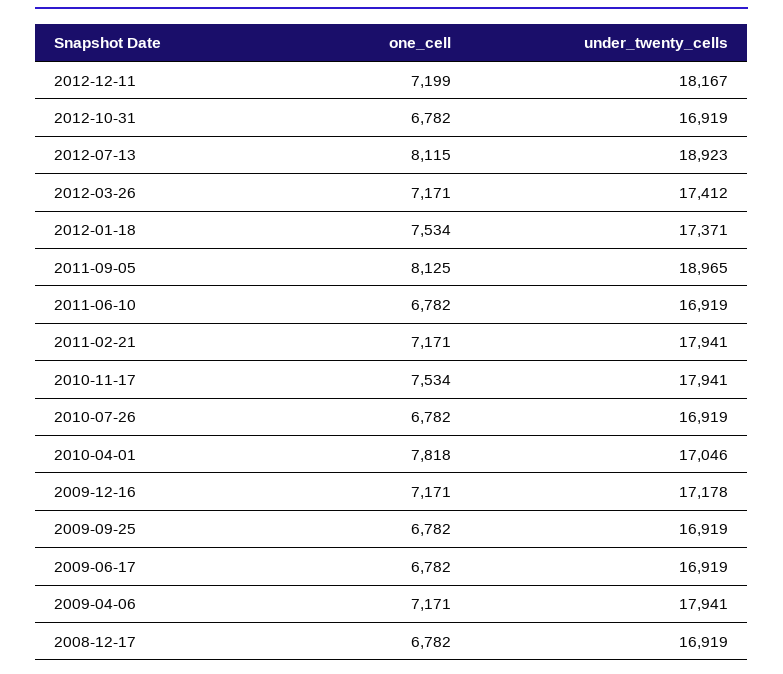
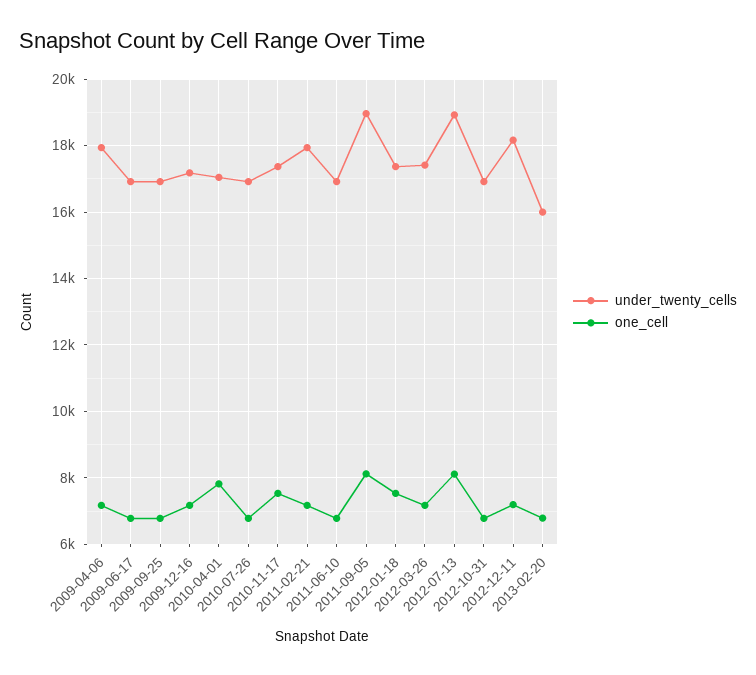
under_twenty_cells, 2010-11-17: 17941 -> 17400
one_cell, 2008-12-17: 6782 -> none
under_twenty_cells, 2008-12-17: 16919 -> none
under_twenty_cells, 2013-02-20: none -> 16000
one_cell, 2013-02-20: none -> 6800

